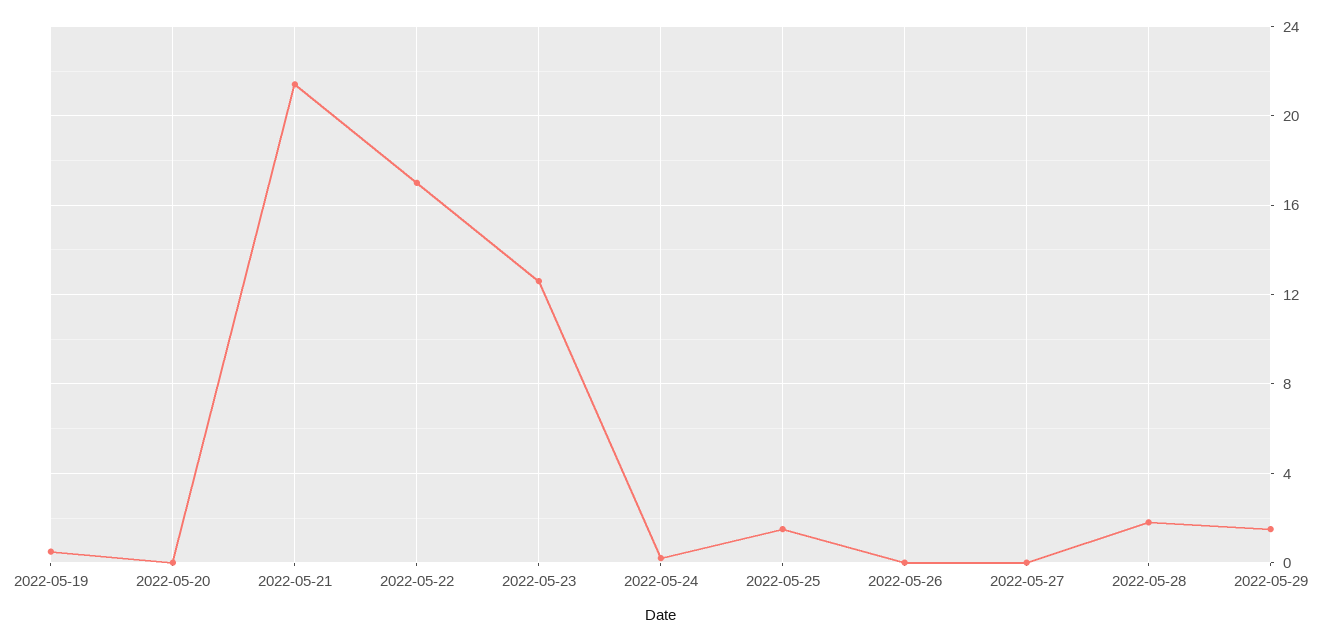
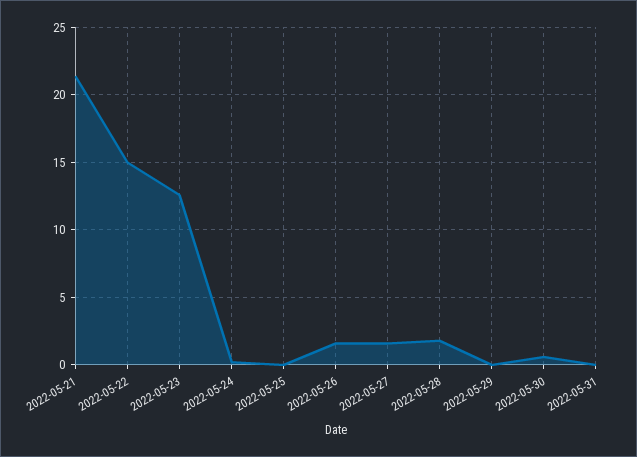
2022-05-19: 0.5 -> none
2022-05-20: 0 -> none
2022-05-22: 17 -> 15
2022-05-25: 1.5 -> 0
2022-05-26: 0 -> 1.5
2022-05-27: 0 -> 1.5
2022-05-29: 1.5 -> 0
2022-05-30: none -> 0.5
2022-05-31: none -> 0

